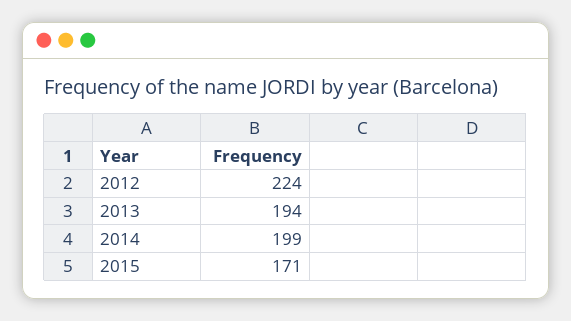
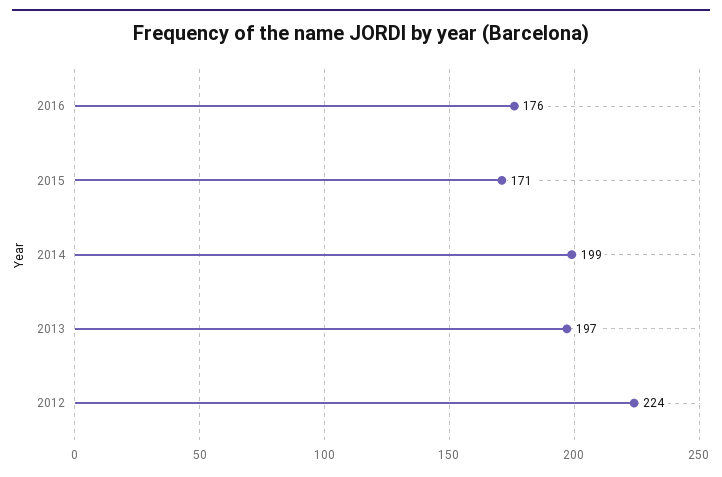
2013: 194 -> 197
2016: none -> 176

